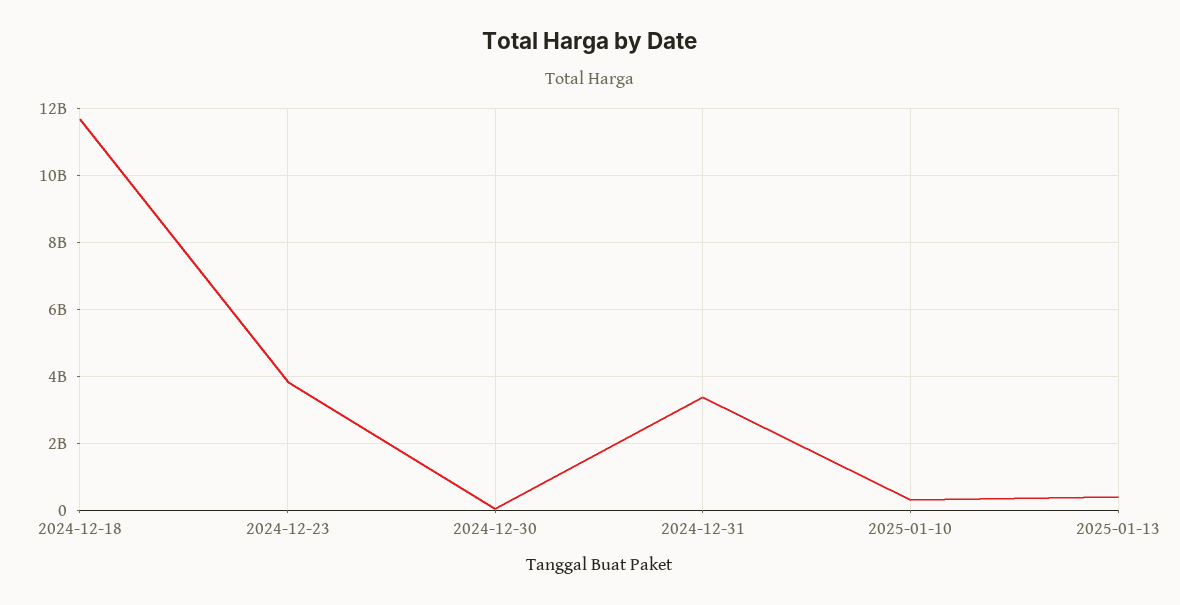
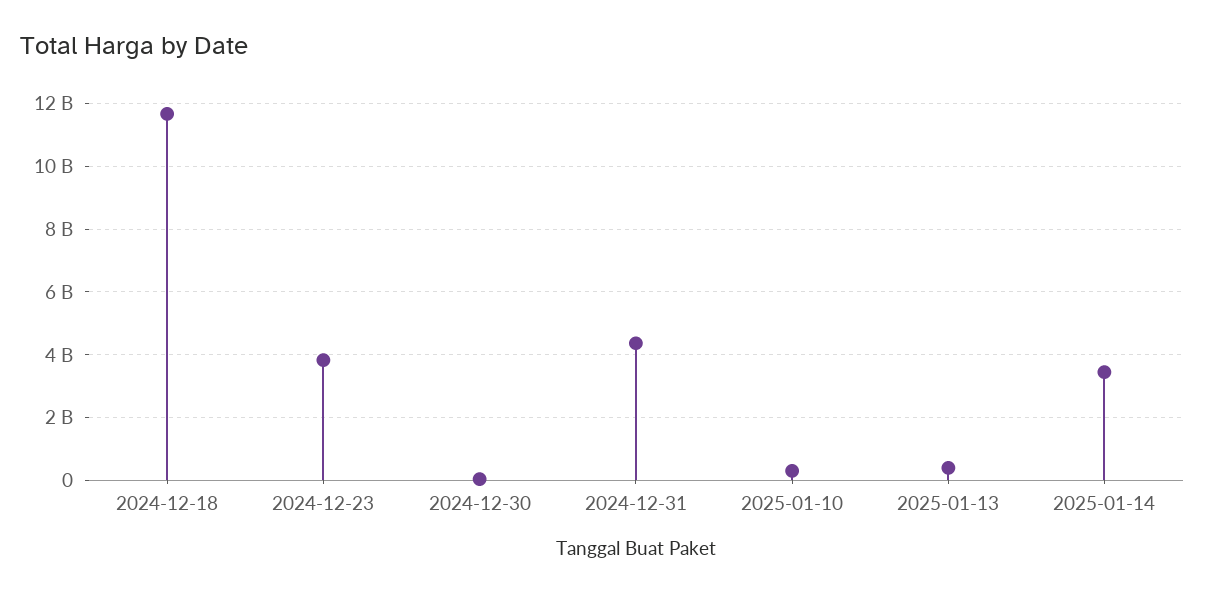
2024-12-31: 3400000000 -> 4400000000
2025-01-14: none -> 3400000000

